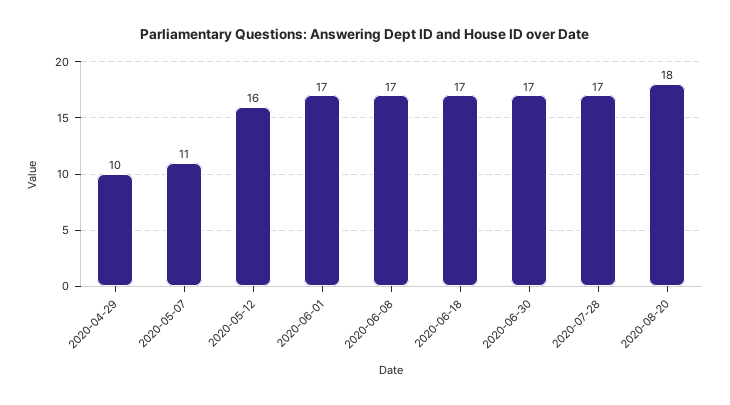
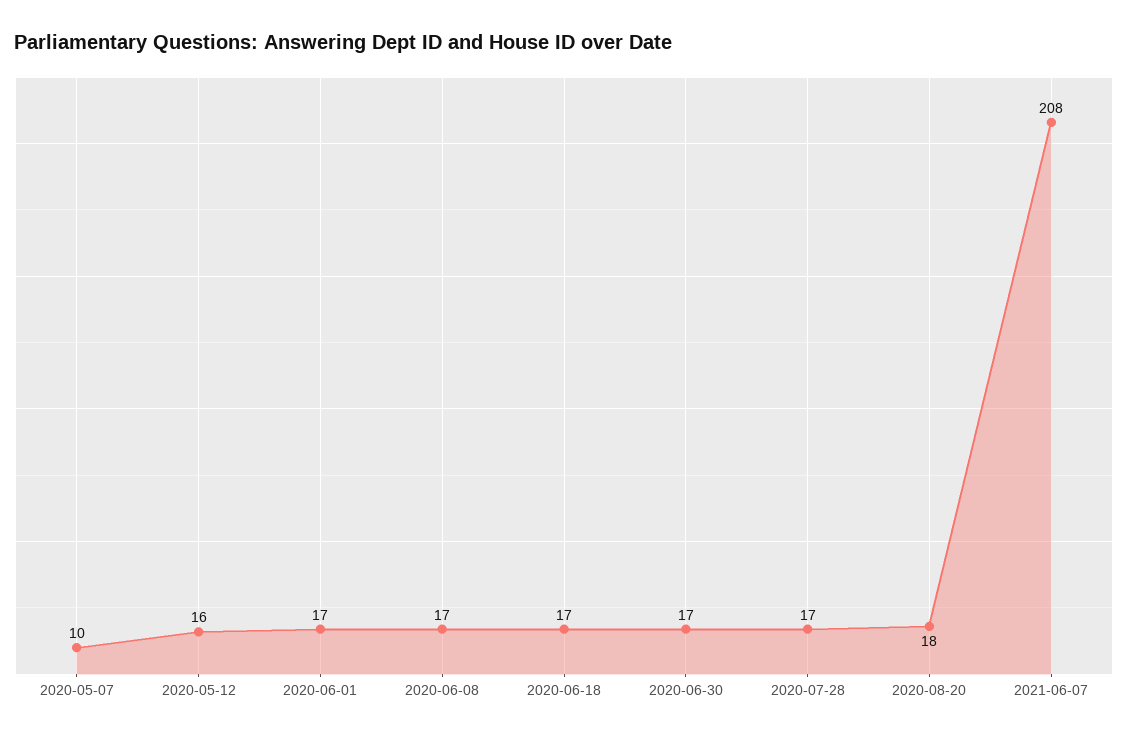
2020-04-29: 10 -> none
2020-05-07: 11 -> 10
2021-06-07: none -> 208

